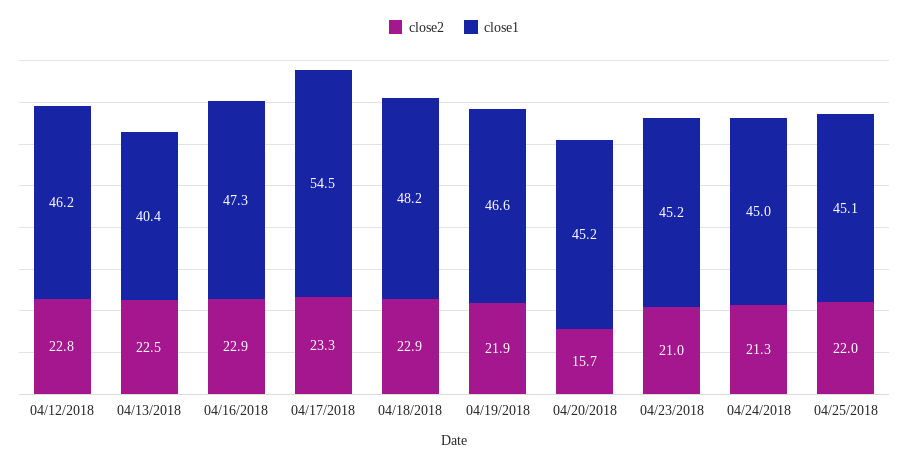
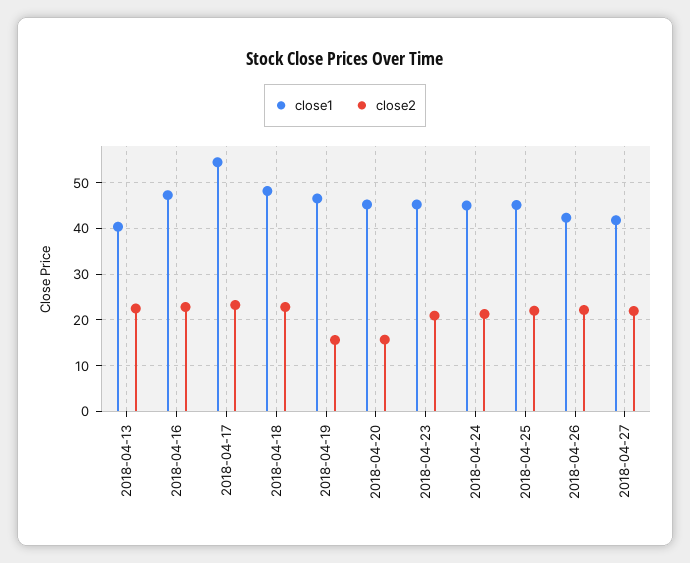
close2, 04/12/2018: 22.8 -> none
close1, 04/12/2018: 46.2 -> none
close2, 04/19/2018: 21.9 -> 16
close1, 2018-04-26: none -> 42
close2, 2018-04-26: none -> 22
close1, 2018-04-27: none -> 42
close2, 2018-04-27: none -> 22

